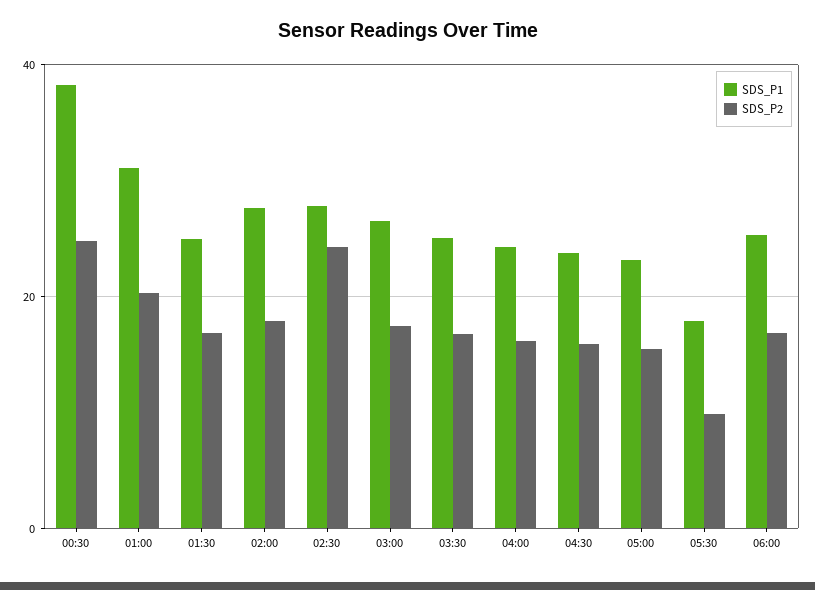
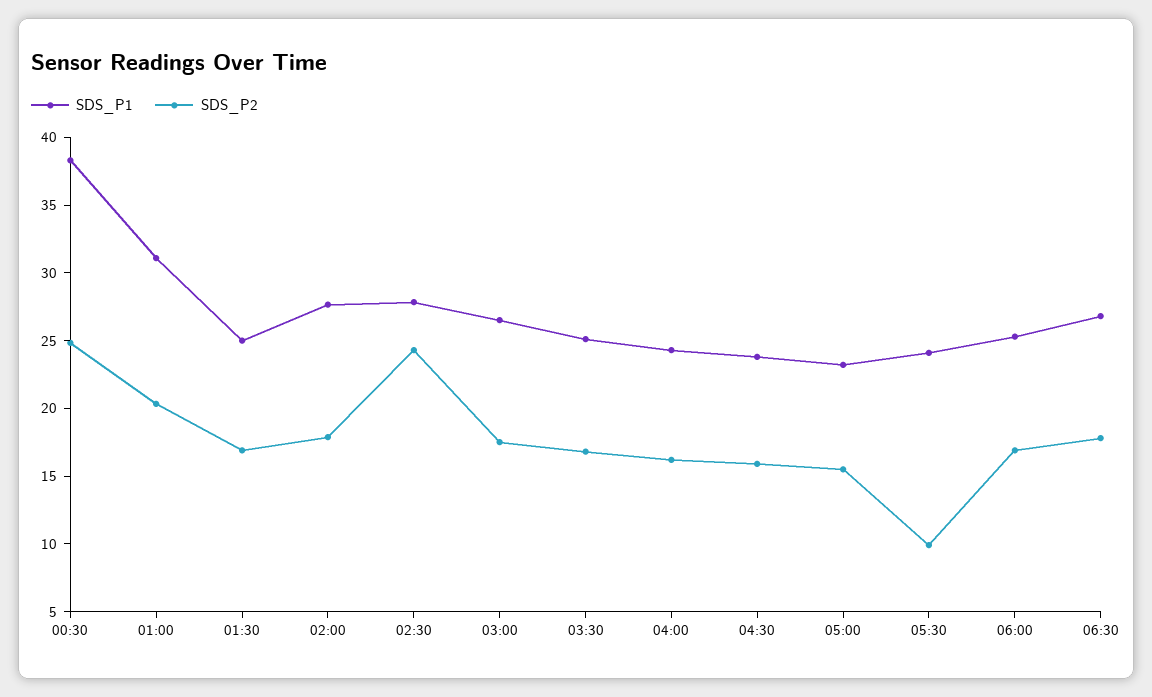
SDS_P1, 05:30: 18 -> 24
SDS_P1, 06:30: none -> 27
SDS_P2, 06:30: none -> 18

